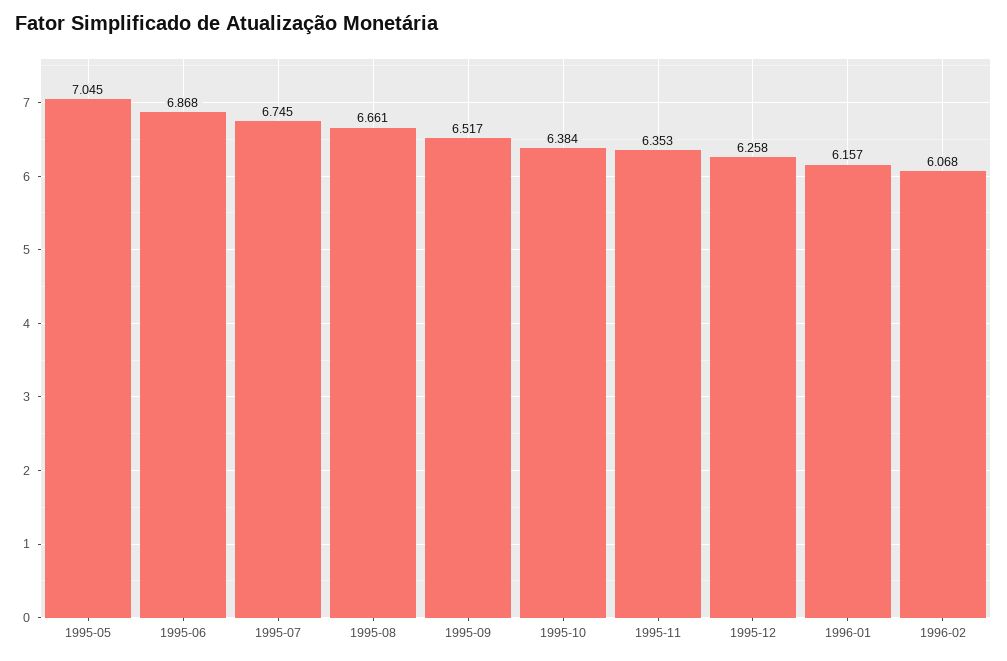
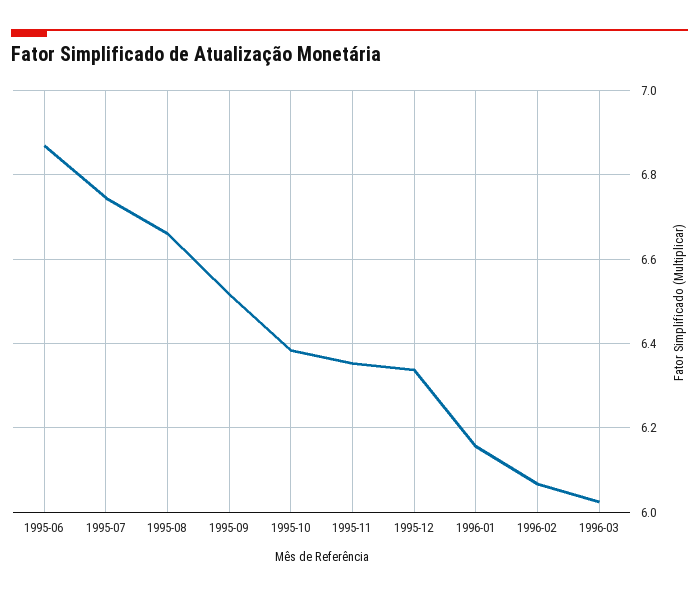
1995-05: 7.045 -> none
1995-12: 6.258 -> 6.34
1996-03: none -> 6.02

